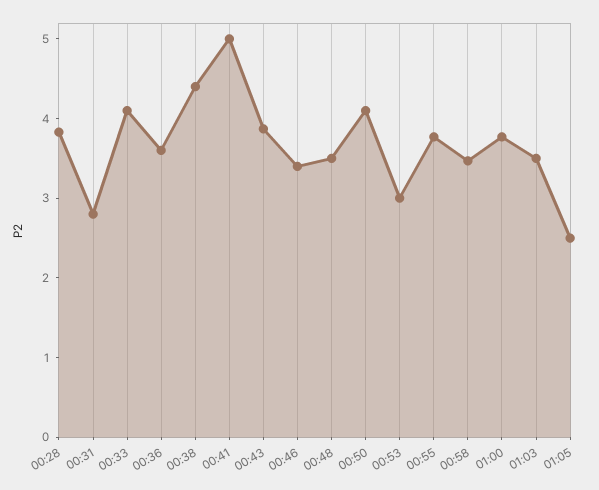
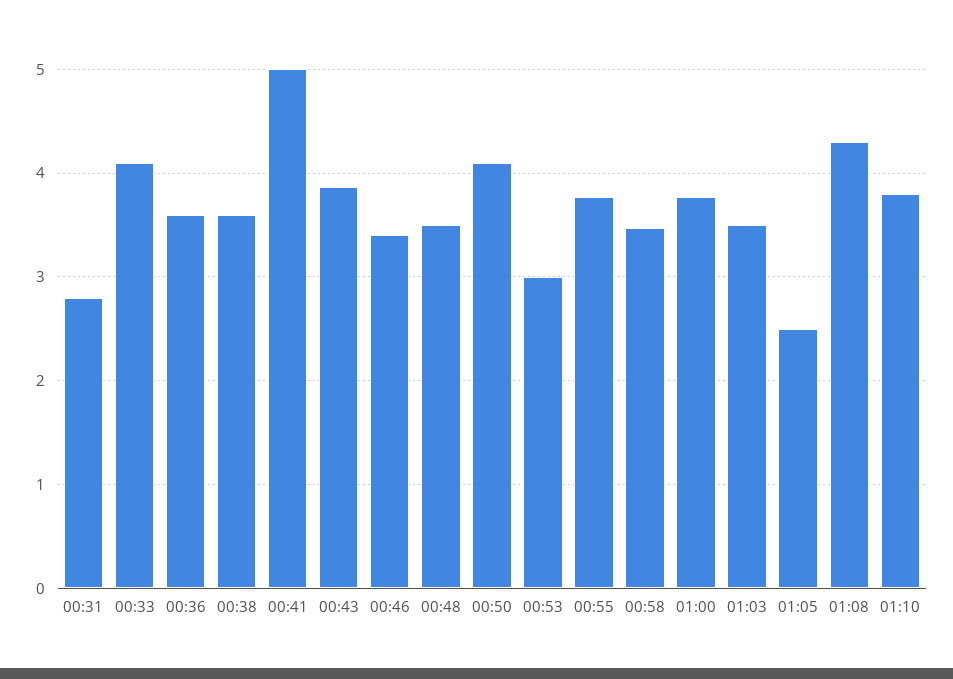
00:28: 3.8 -> none
00:38: 4.4 -> 3.6
01:08: none -> 4.3
01:10: none -> 3.8

